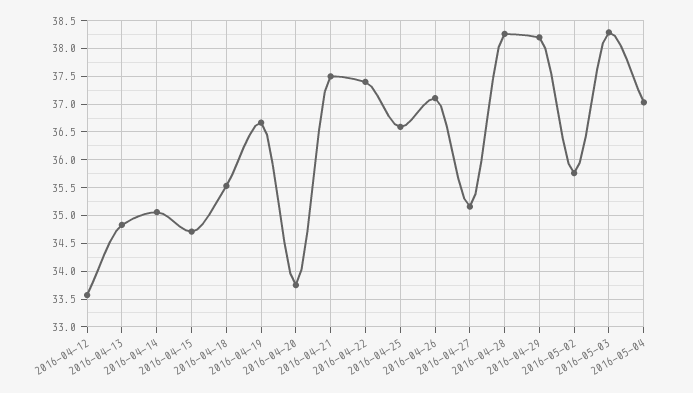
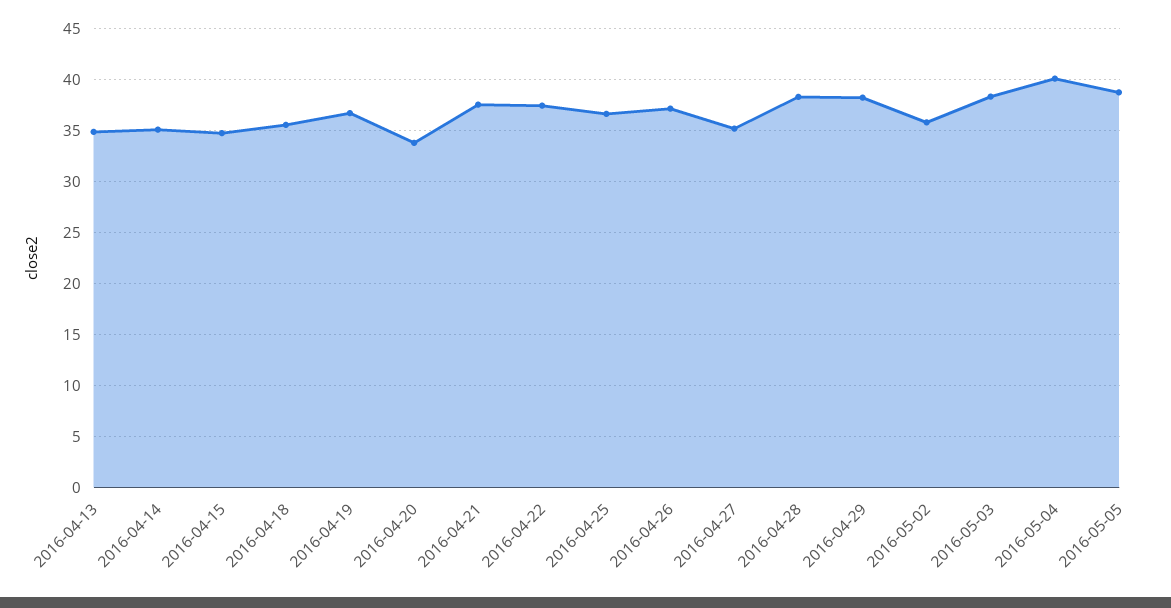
2016-04-12: 33.5 -> none
2016-05-04: 37 -> 40
2016-05-05: none -> 39

